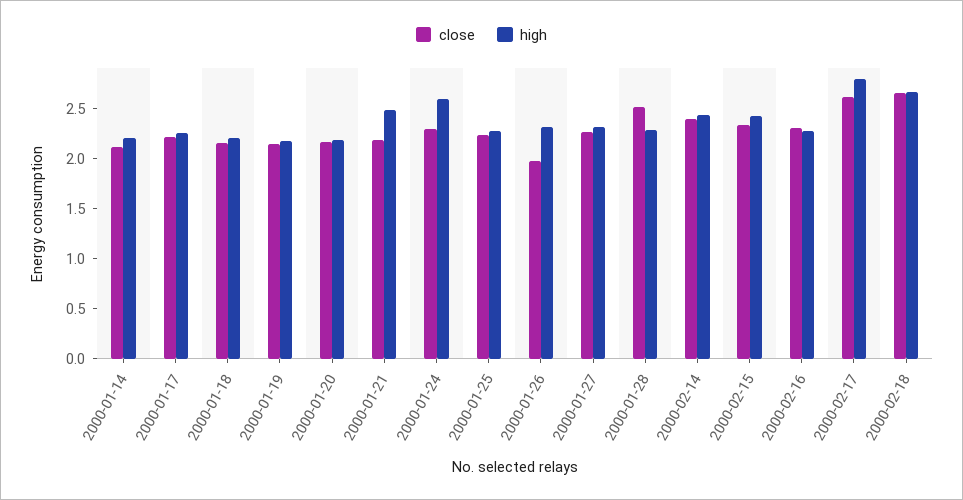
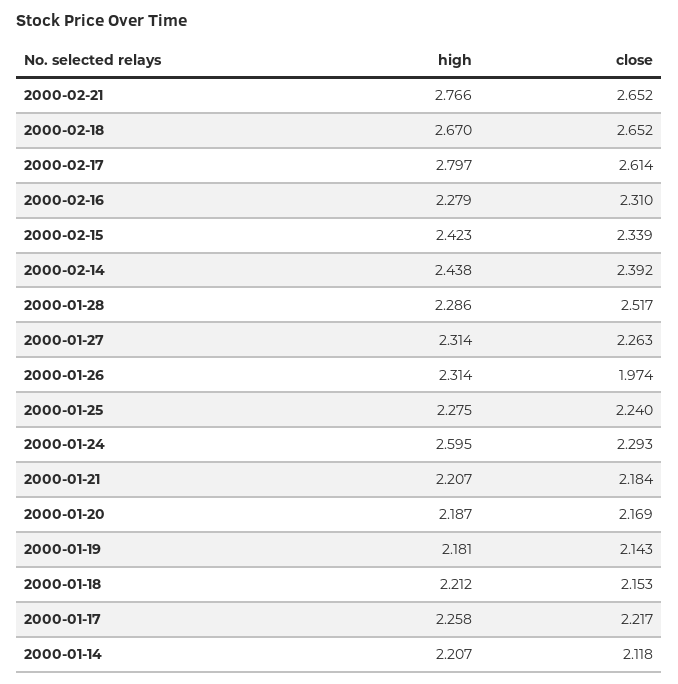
high, 2000-01-21: 2.5 -> 2.207
high, 2000-02-21: none -> 2.766
close, 2000-02-21: none -> 2.652

